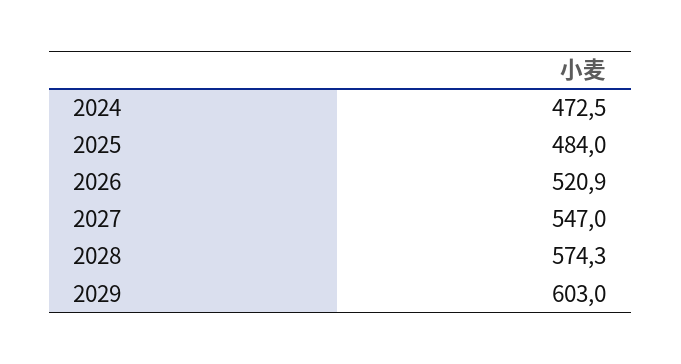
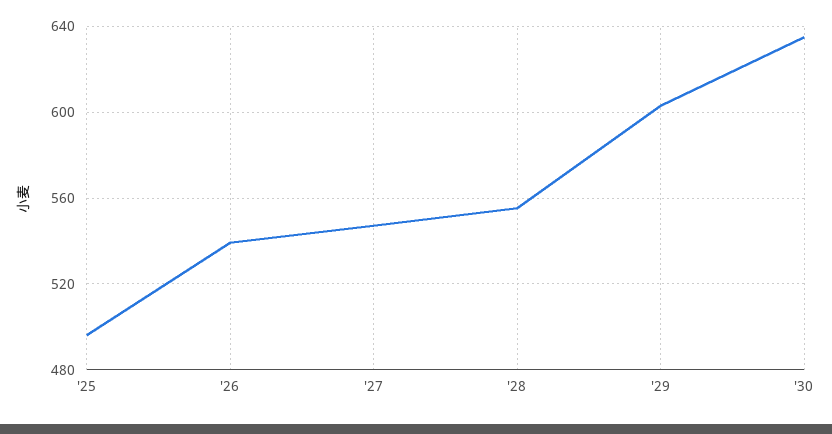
2024: 472.5 -> none
2025: 484 -> 495
2026: 520.9 -> 540
2028: 574.3 -> 555
'30: none -> 635

